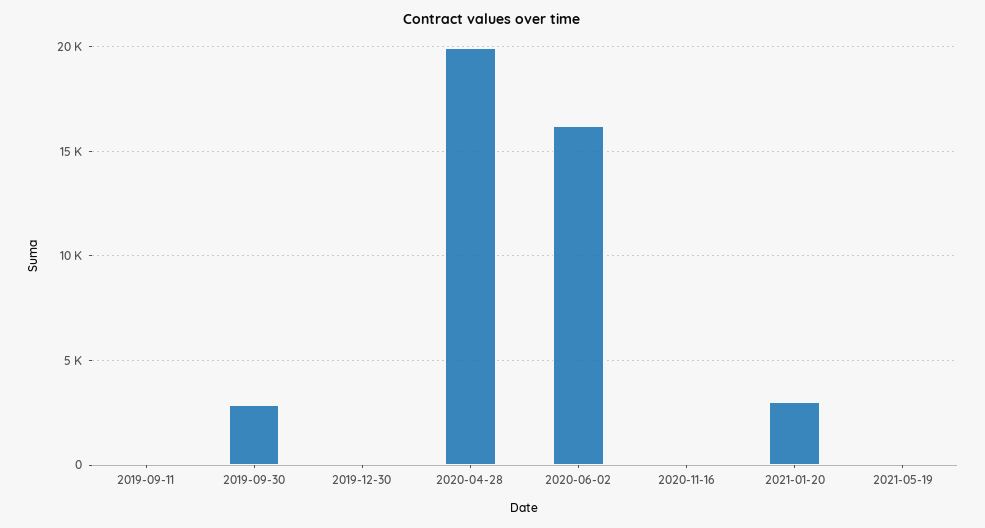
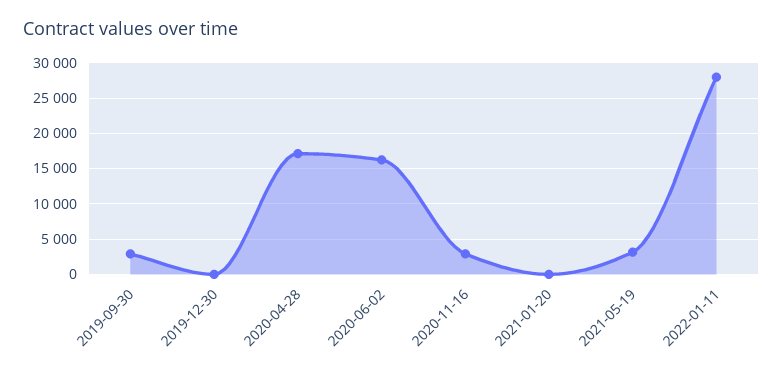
2019-09-11: 0 -> none
2020-04-28: 20000 -> 17000
2020-11-16: 0 -> 3000
2021-01-20: 3000 -> 0
2021-05-19: 0 -> 3000
2022-01-11: none -> 28000

